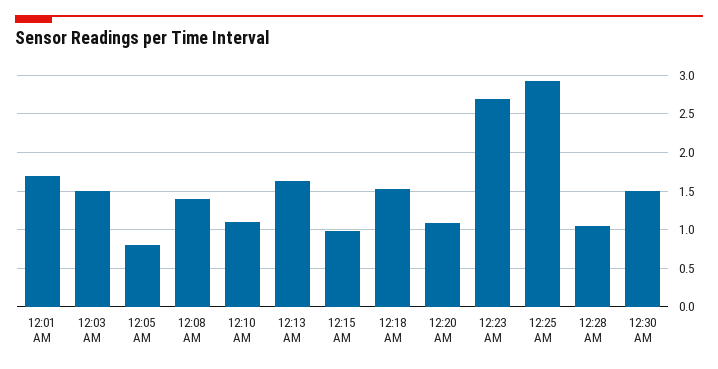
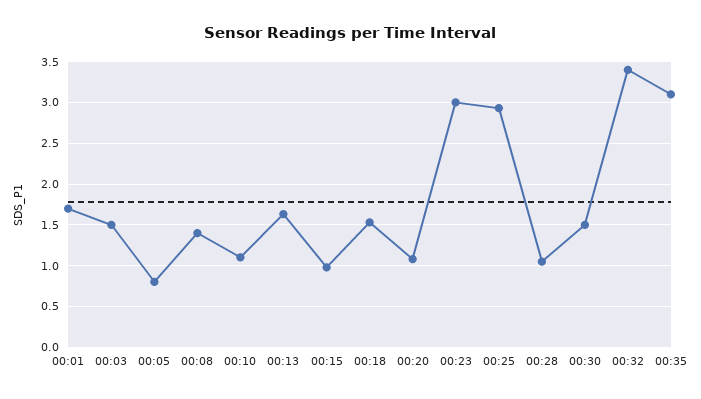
12:23 AM: 2.7 -> 3
00:32: none -> 3.4
00:35: none -> 3.1

